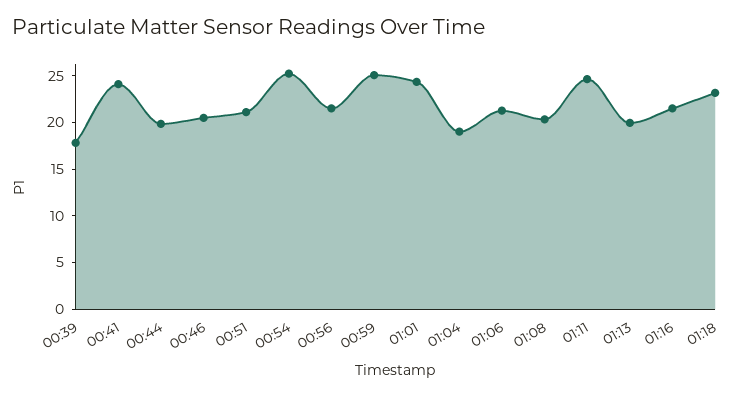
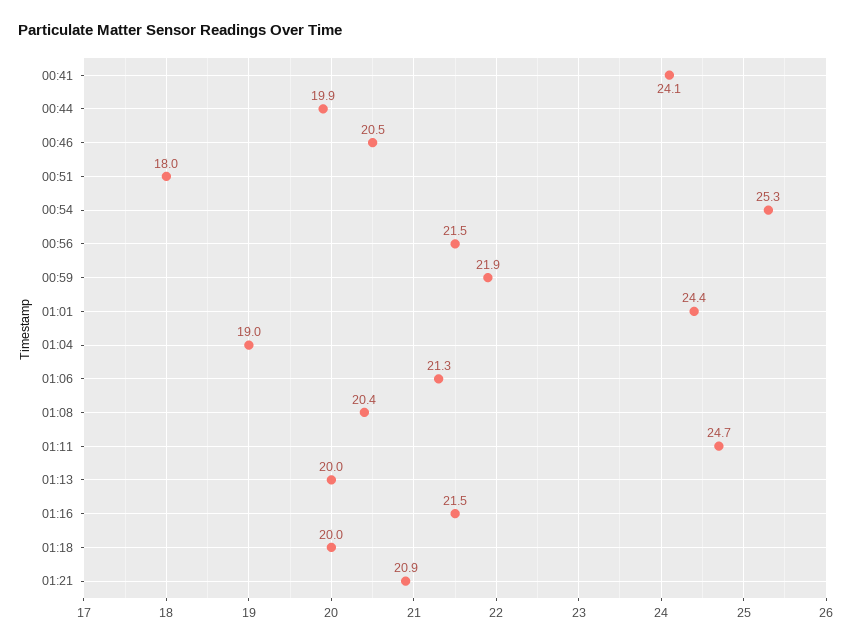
00:39: 18 -> none
00:51: 21 -> 18
00:59: 25 -> 21.9
01:18: 23 -> 20
01:21: none -> 20.9

